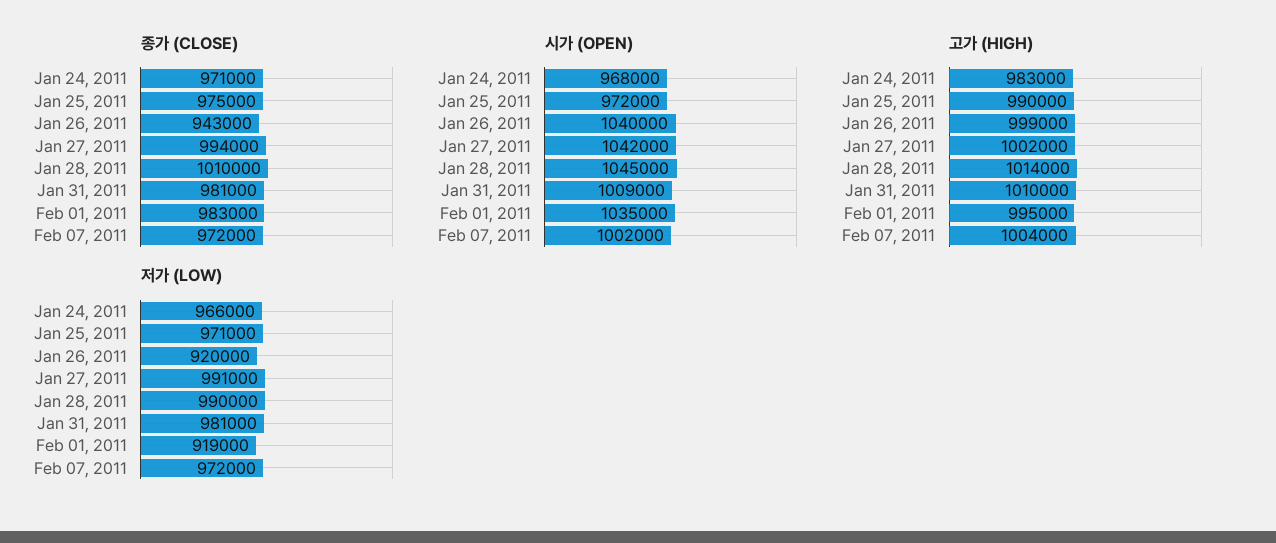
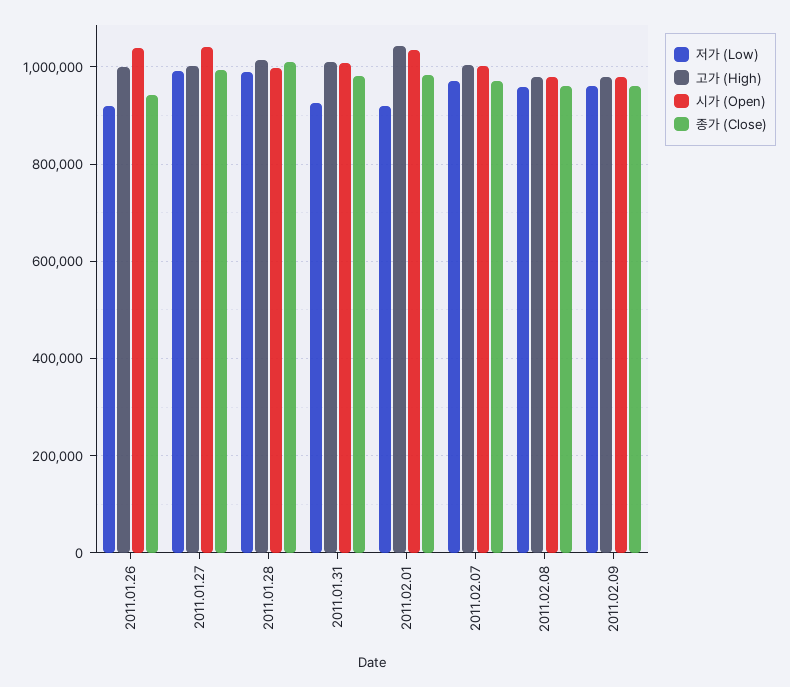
종가 (CLOSE), Jan 24, 2011: 971000 -> none
종가 (CLOSE), Jan 25, 2011: 975000 -> none
시가 (OPEN), Jan 24, 2011: 968000 -> none
시가 (OPEN), Jan 25, 2011: 972000 -> none
시가 (OPEN), Jan 28, 2011: 1045000 -> 1000000
고가 (HIGH), Jan 24, 2011: 983000 -> none
고가 (HIGH), Jan 25, 2011: 990000 -> none
고가 (HIGH), Feb 01, 2011: 995000 -> 1040000
저가 (LOW), Jan 24, 2011: 966000 -> none
저가 (LOW), Jan 25, 2011: 971000 -> none
저가 (LOW), Jan 31, 2011: 981000 -> 920000
저가 (LOW), 2011.02.08: none -> 960000
고가 (HIGH), 2011.02.08: none -> 980000
시가 (OPEN), 2011.02.08: none -> 980000
종가 (CLOSE), 2011.02.08: none -> 960000
저가 (LOW), 2011.02.09: none -> 960000
고가 (HIGH), 2011.02.09: none -> 980000
시가 (OPEN), 2011.02.09: none -> 980000
종가 (CLOSE), 2011.02.09: none -> 960000

